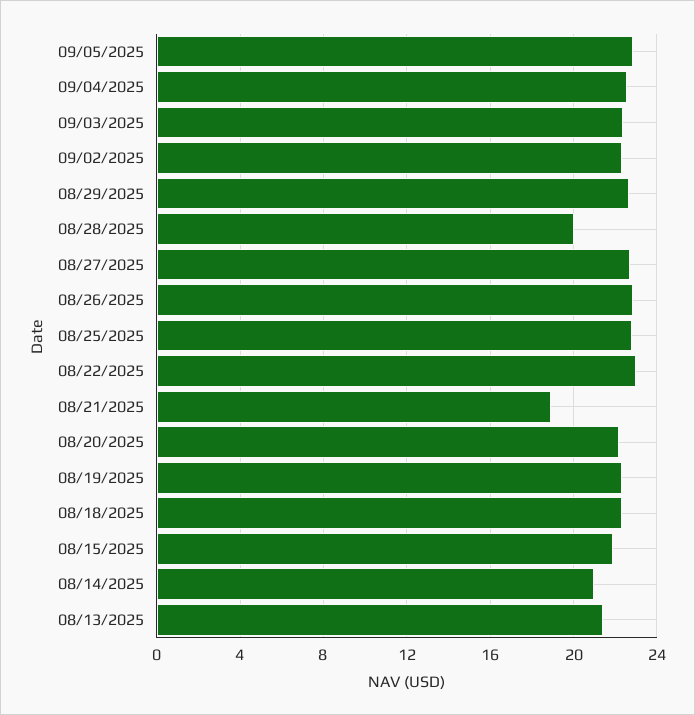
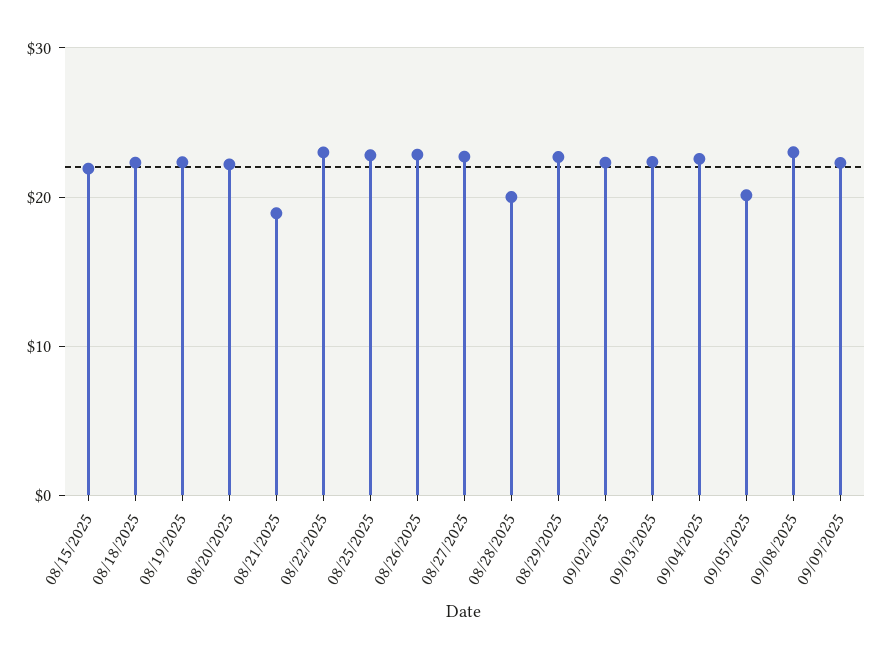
09/05/2025: 23 -> 20
08/14/2025: 21 -> none
08/13/2025: 21.5 -> none
09/08/2025: none -> 23
09/09/2025: none -> 22

